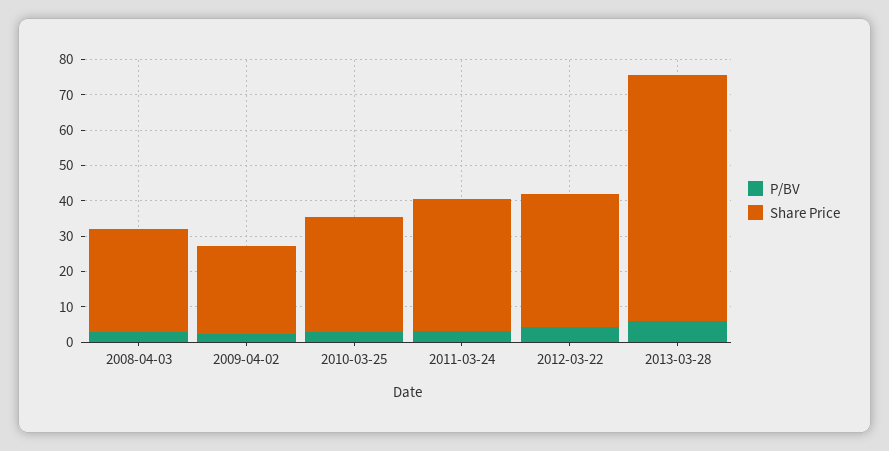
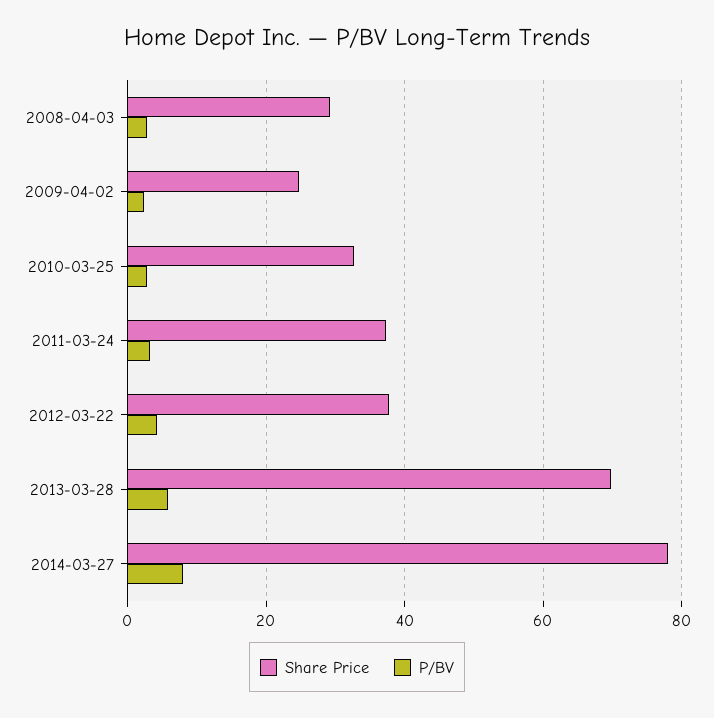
Share Price, 2014-03-27: none -> 78
P/BV, 2014-03-27: none -> 8

